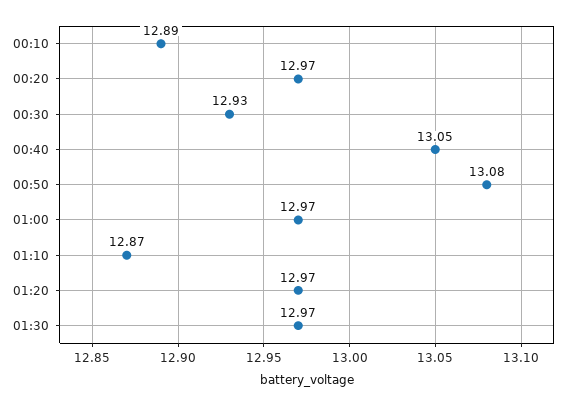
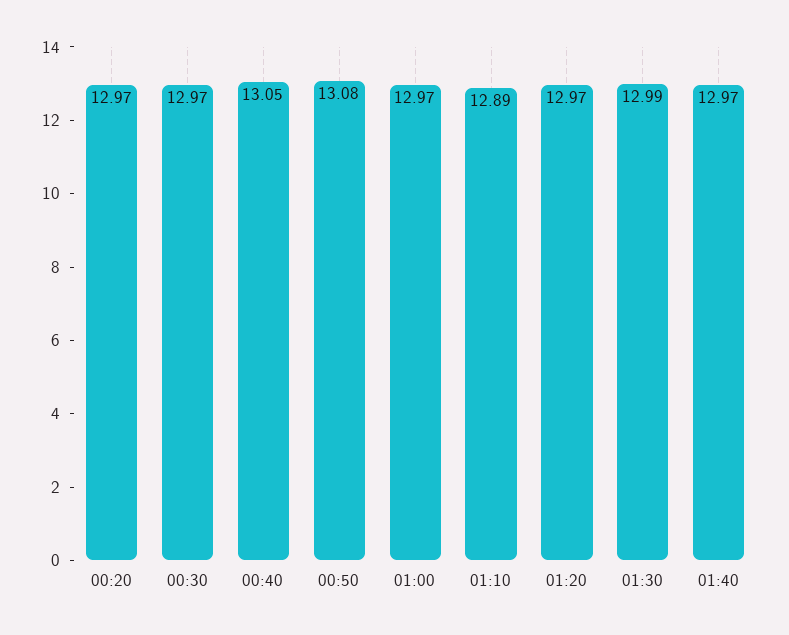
00:10: 12.89 -> none
00:30: 12.93 -> 12.97
01:10: 12.87 -> 12.89
01:30: 12.97 -> 12.99
01:40: none -> 12.97

